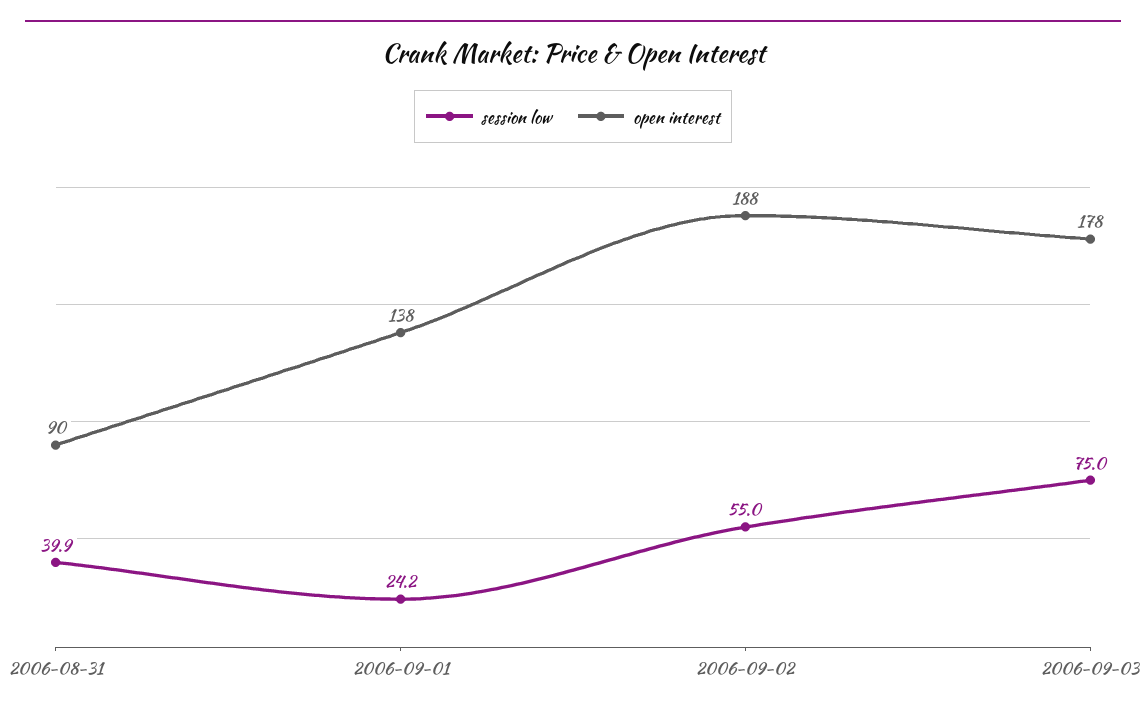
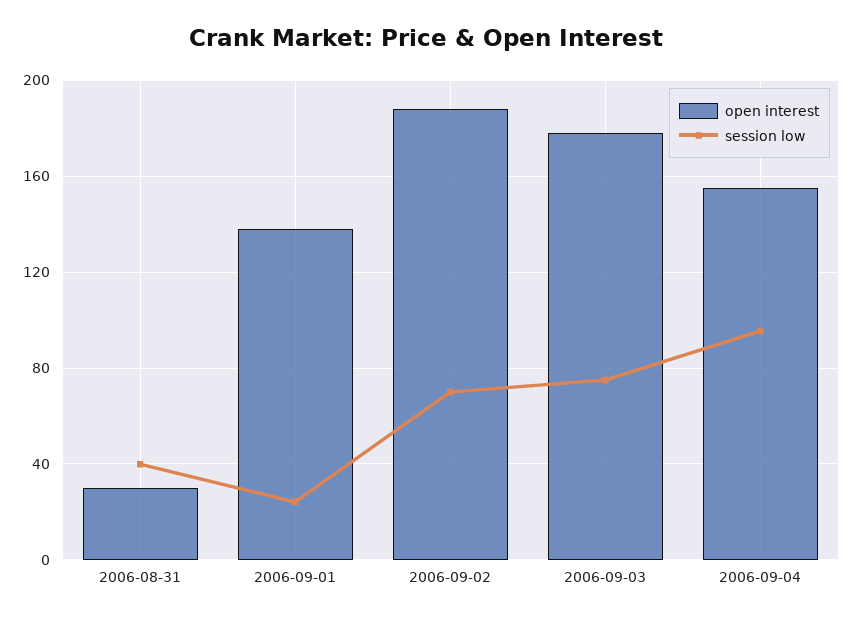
open interest, 2006-08-31: 90 -> 30
session low, 2006-09-02: 55 -> 70
open interest, 2006-09-04: none -> 155
session low, 2006-09-04: none -> 95

